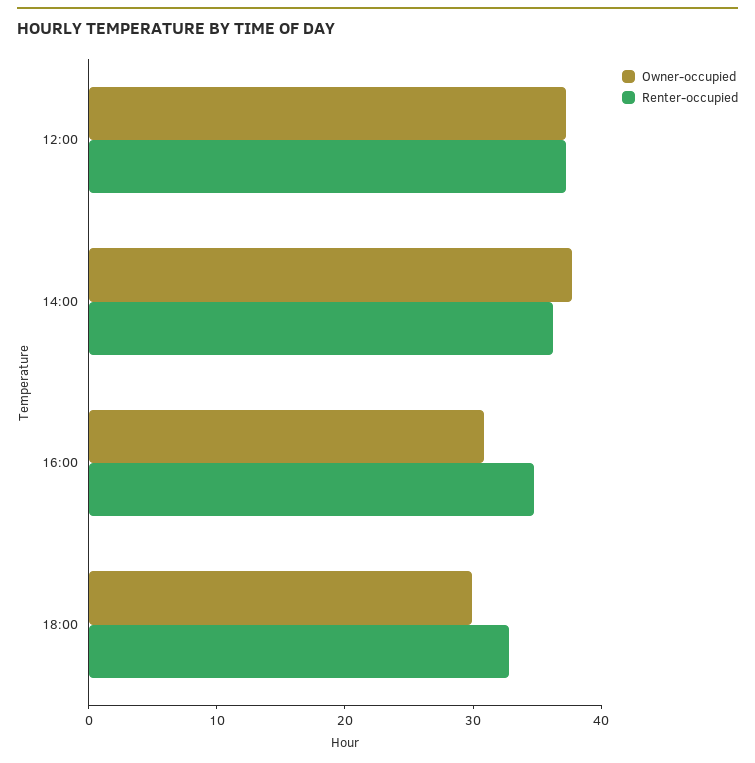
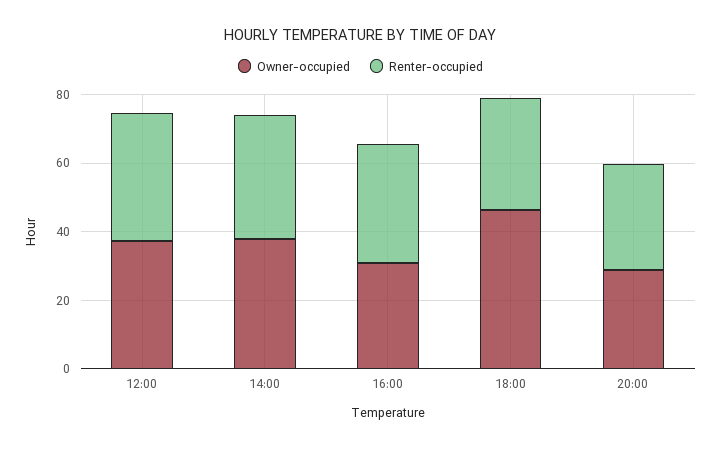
Owner-occupied, 18:00: 30 -> 45
Owner-occupied, 20:00: none -> 30
Renter-occupied, 20:00: none -> 30

